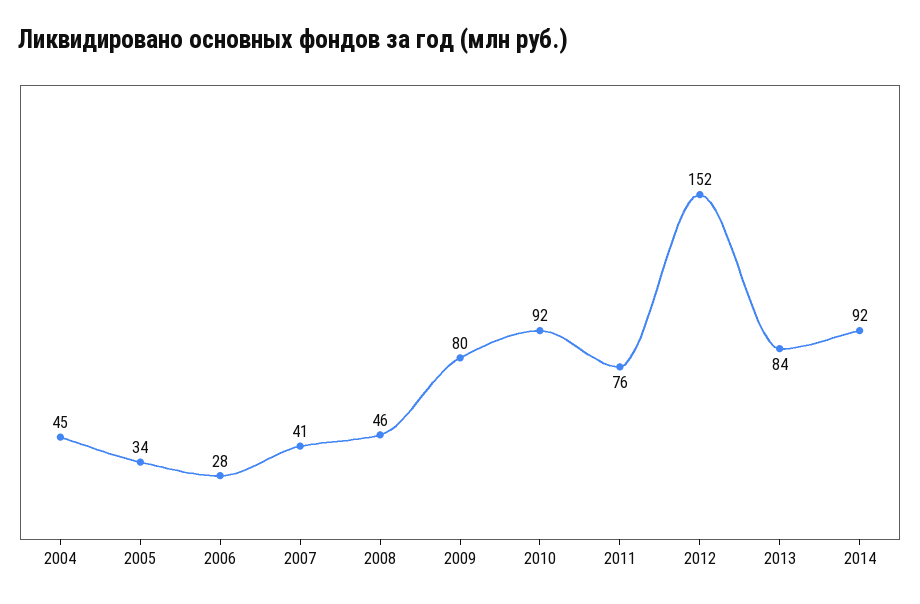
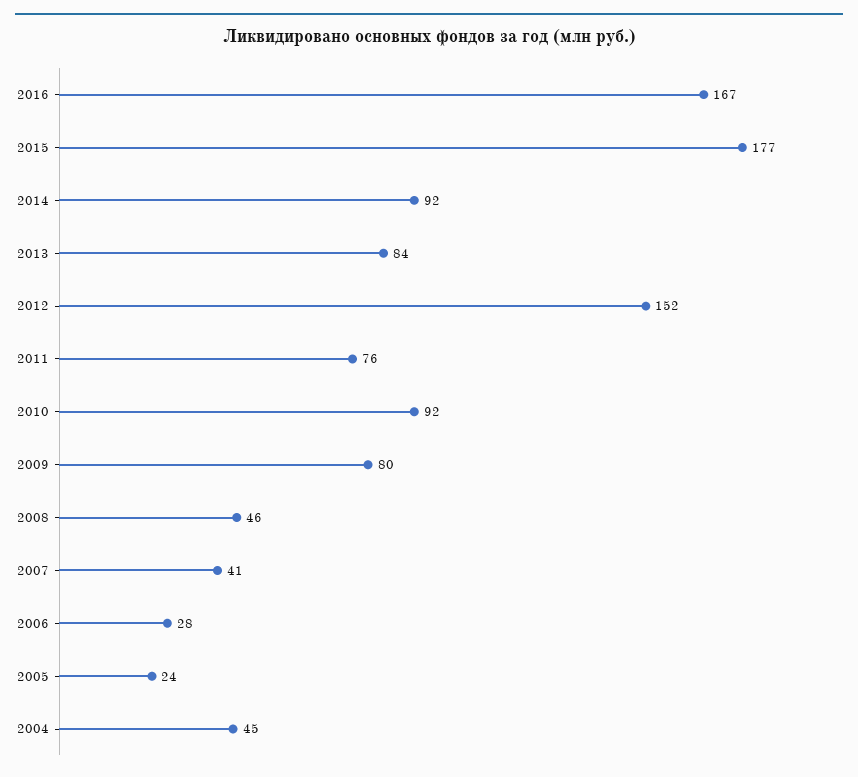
2005: 34 -> 24
2016: none -> 167
2015: none -> 177

